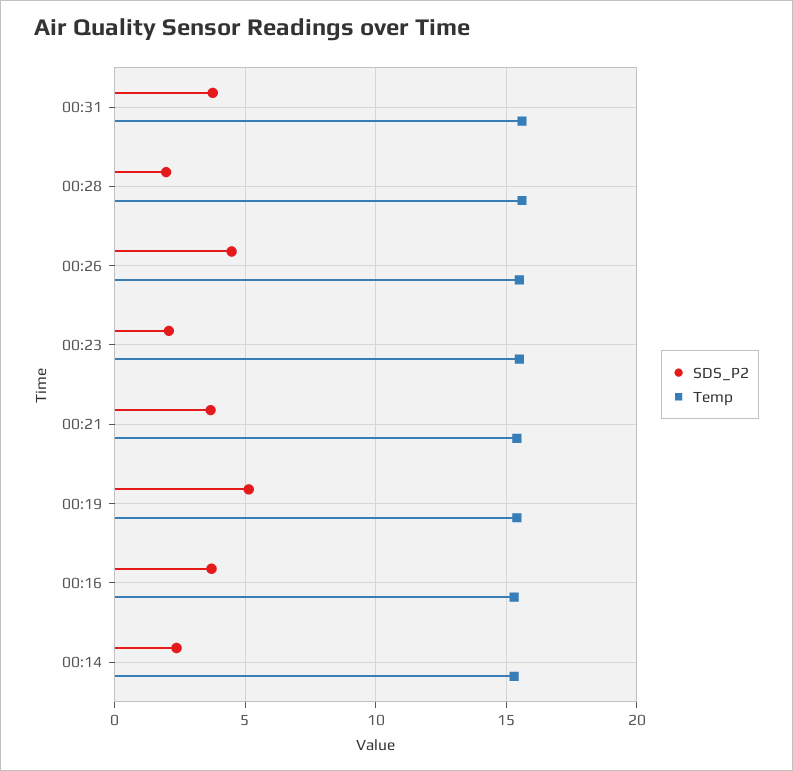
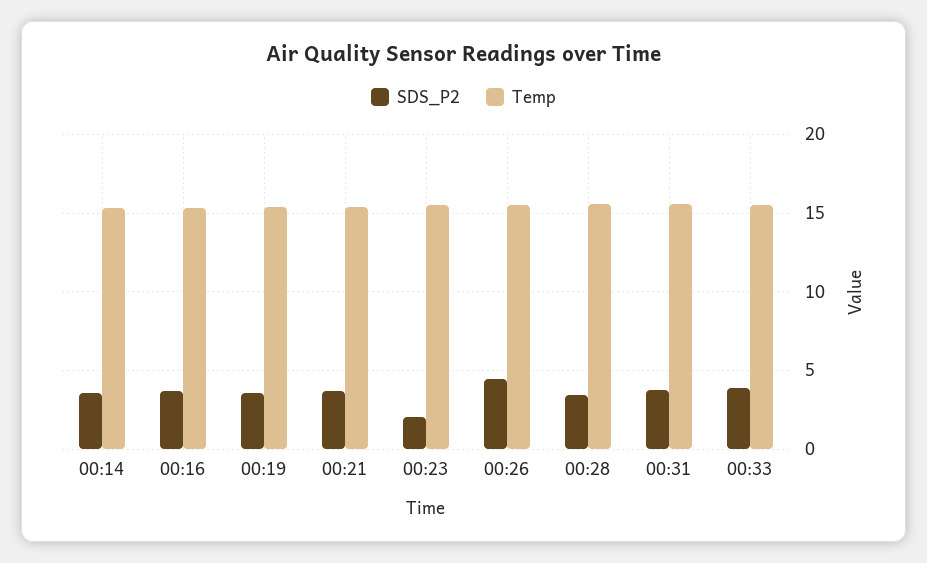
SDS_P2, 00:28: 2 -> 3.5
SDS_P2, 00:19: 5 -> 3.5
SDS_P2, 00:14: 2.5 -> 3.5
SDS_P2, 00:33: none -> 4
Temp, 00:33: none -> 15.5

